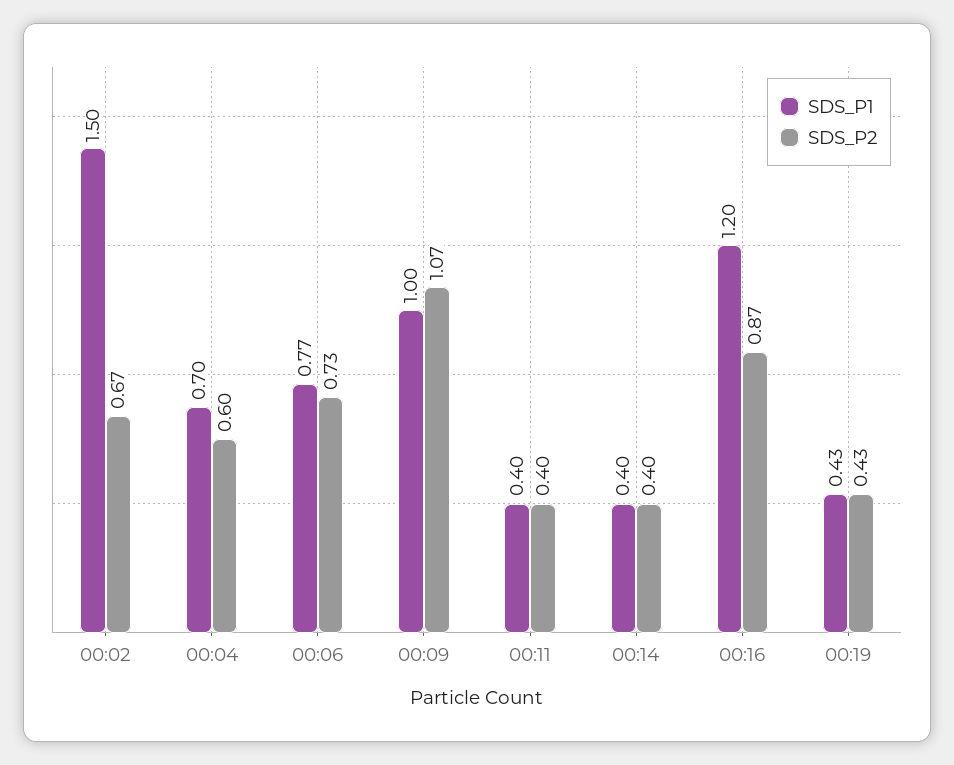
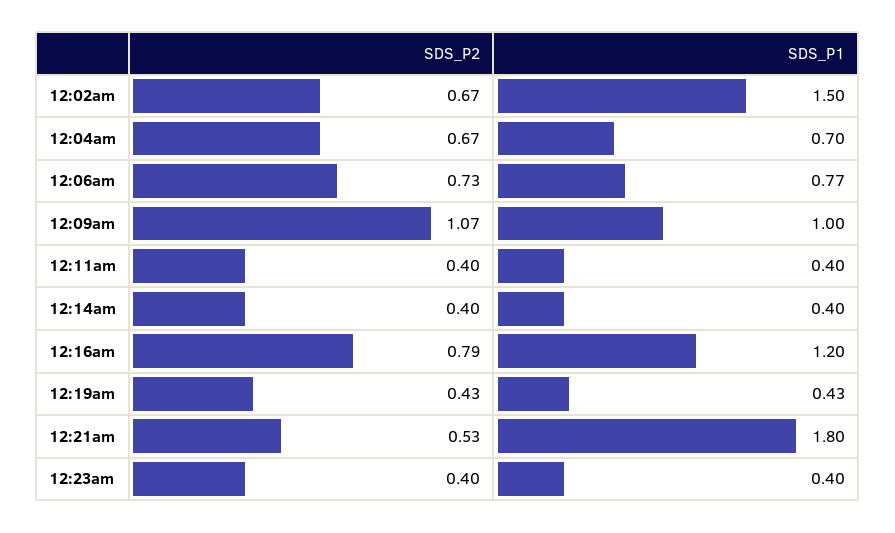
SDS_P2, 00:04: 0.6 -> 0.67
SDS_P2, 00:16: 0.87 -> 0.79
SDS_P2, 12:21am: none -> 0.53
SDS_P1, 12:21am: none -> 1.8
SDS_P2, 12:23am: none -> 0.4
SDS_P1, 12:23am: none -> 0.4

